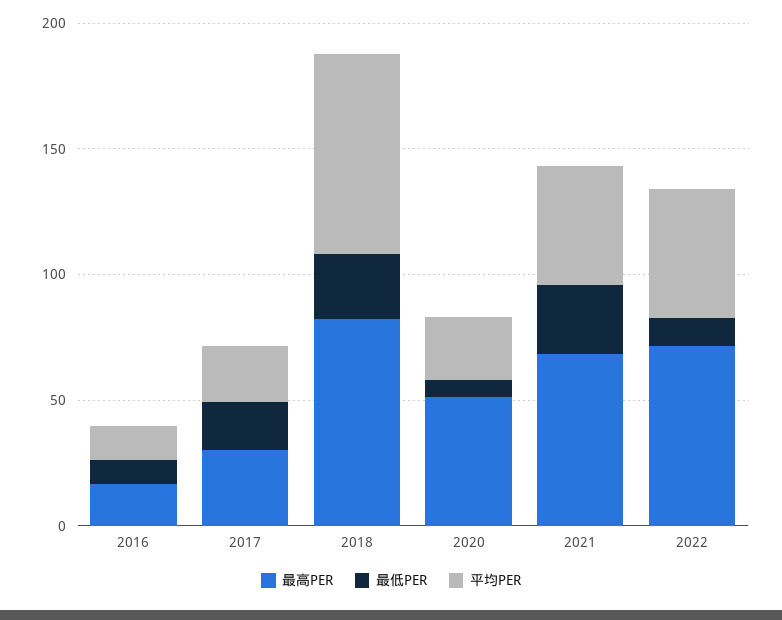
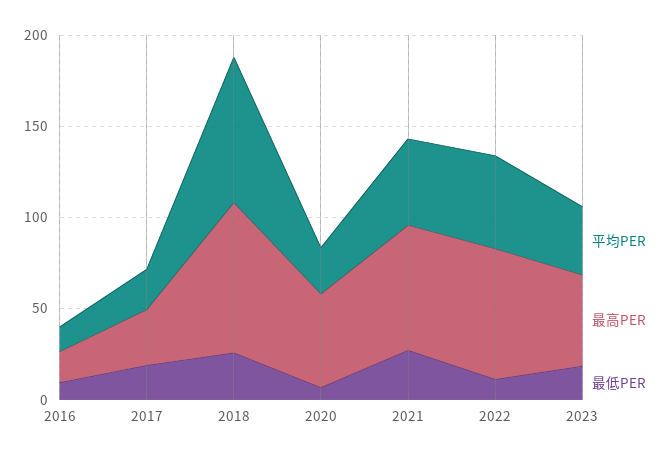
平均PER, 2023: none -> 40
最高PER, 2023: none -> 50
最低PER, 2023: none -> 20

